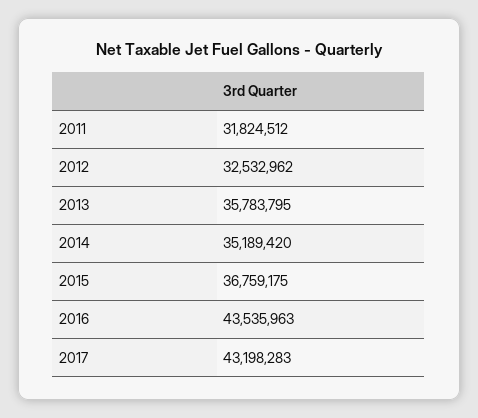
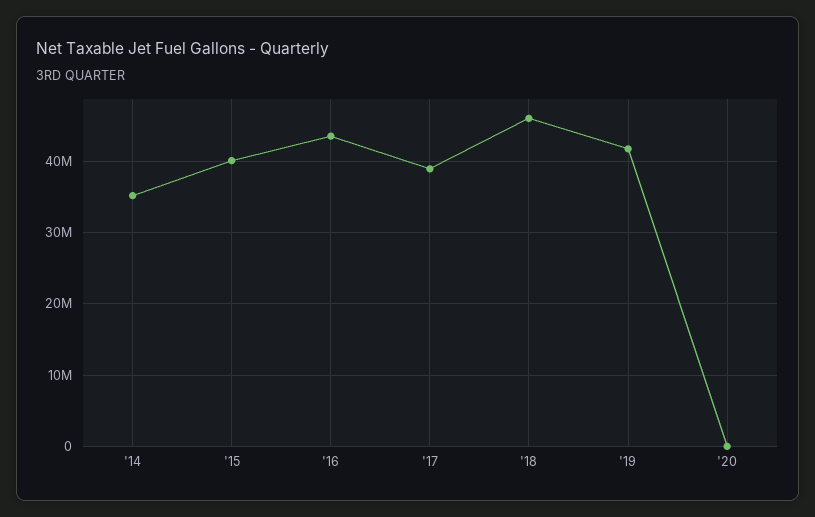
2011: 31824512 -> none
2012: 32532962 -> none
2013: 35783795 -> none
2015: 36759175 -> 40000000
2017: 43198283 -> 39000000
'18: none -> 46000000
'19: none -> 42000000
'20: none -> 0

